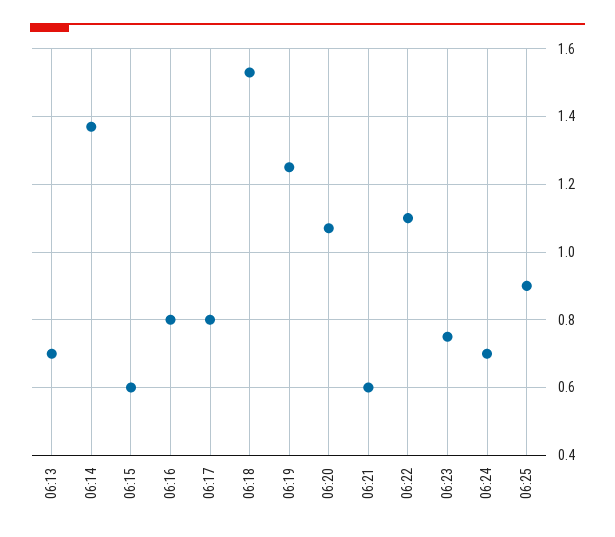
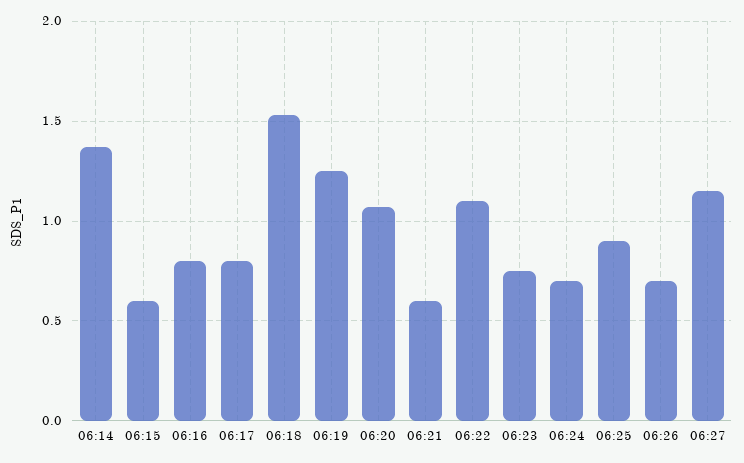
06:13: 0.7 -> none
06:26: none -> 0.7
06:27: none -> 1.15

